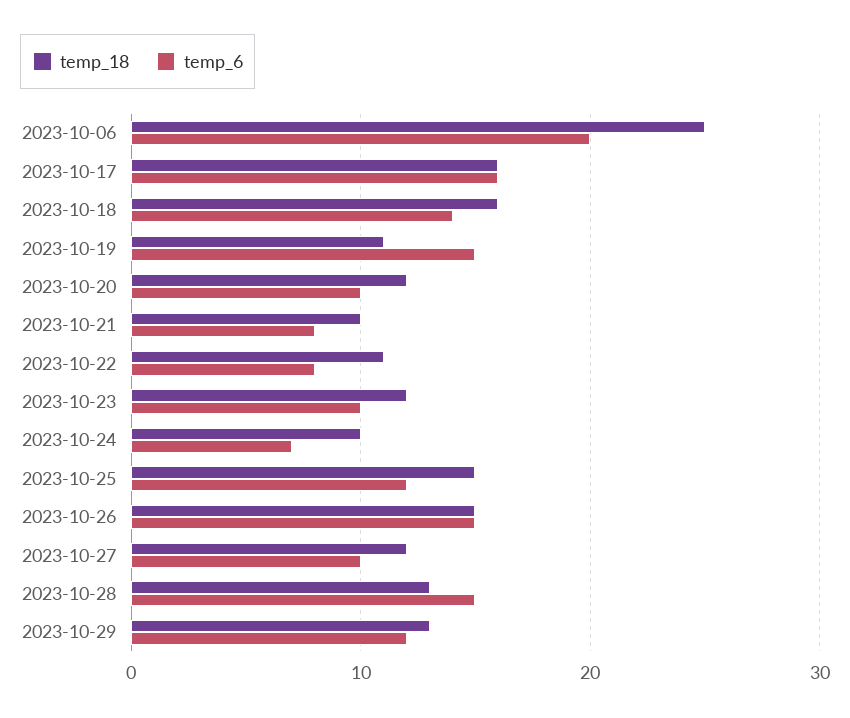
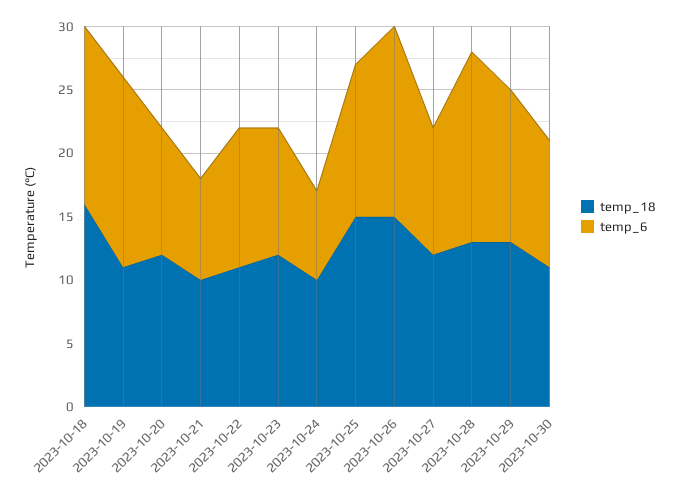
temp_18, 2023-10-06: 25 -> none
temp_6, 2023-10-06: 20 -> none
temp_18, 2023-10-17: 16 -> none
temp_6, 2023-10-17: 16 -> none
temp_6, 2023-10-22: 8 -> 11
temp_18, 2023-10-30: none -> 11
temp_6, 2023-10-30: none -> 10

